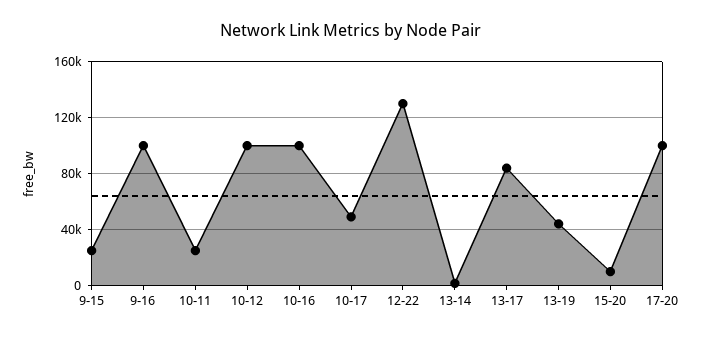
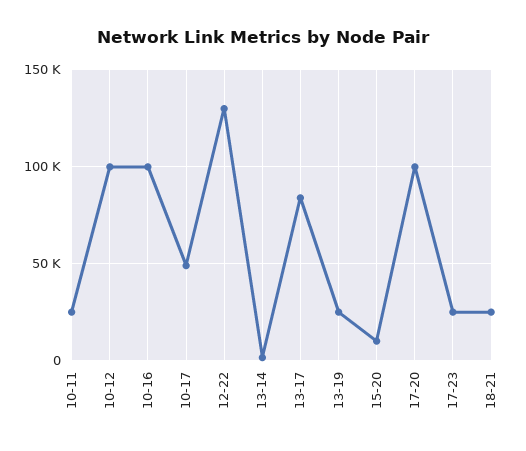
9-15: 25000 -> none
9-16: 100000 -> none
13-19: 45000 -> 25000
17-23: none -> 25000
18-21: none -> 25000

